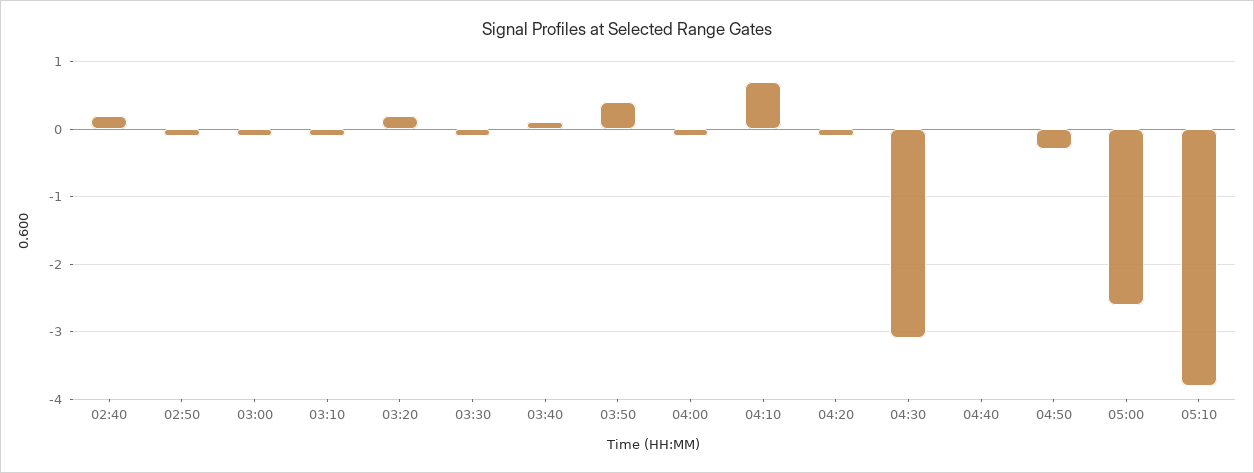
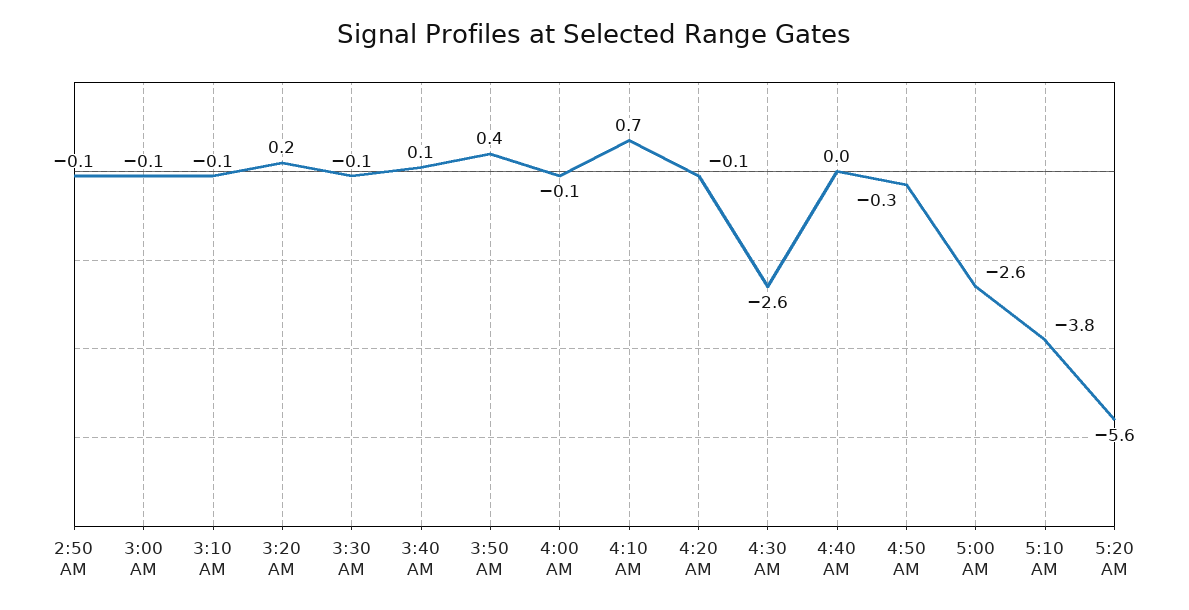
02:40: 0.2 -> none
04:30: -3.1 -> -2.6
5:20 AM: none -> -5.6

